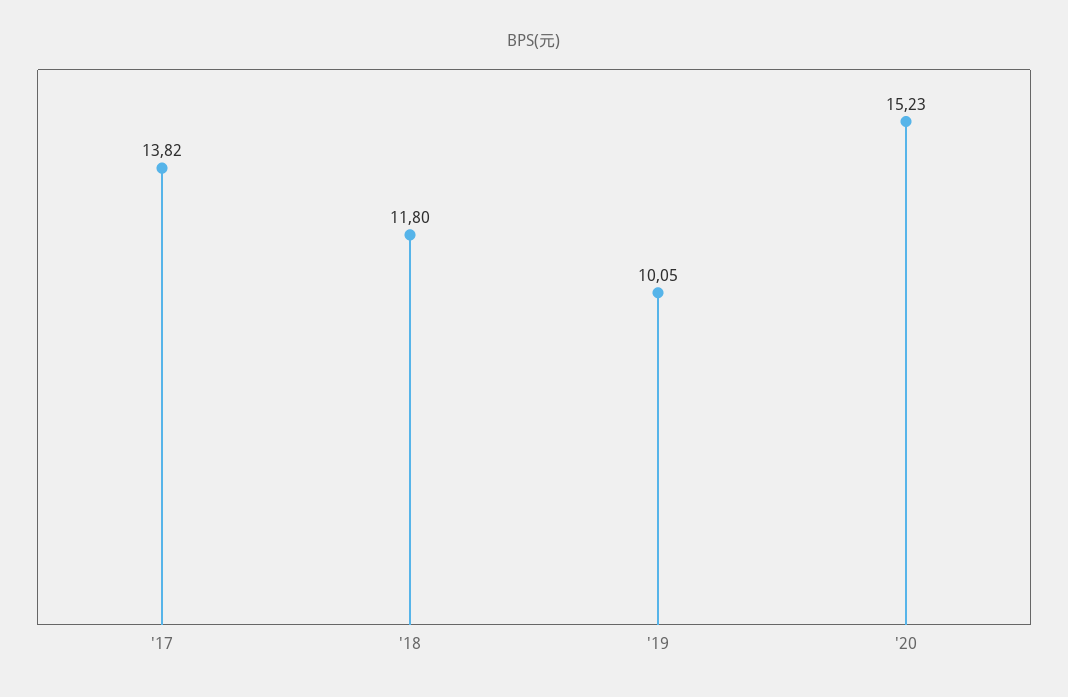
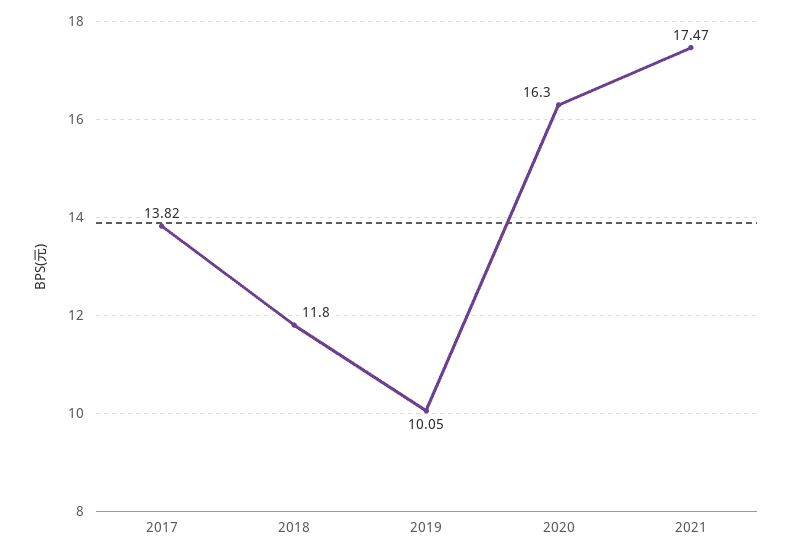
'20: 15.23 -> 16.3
2021: none -> 17.47

